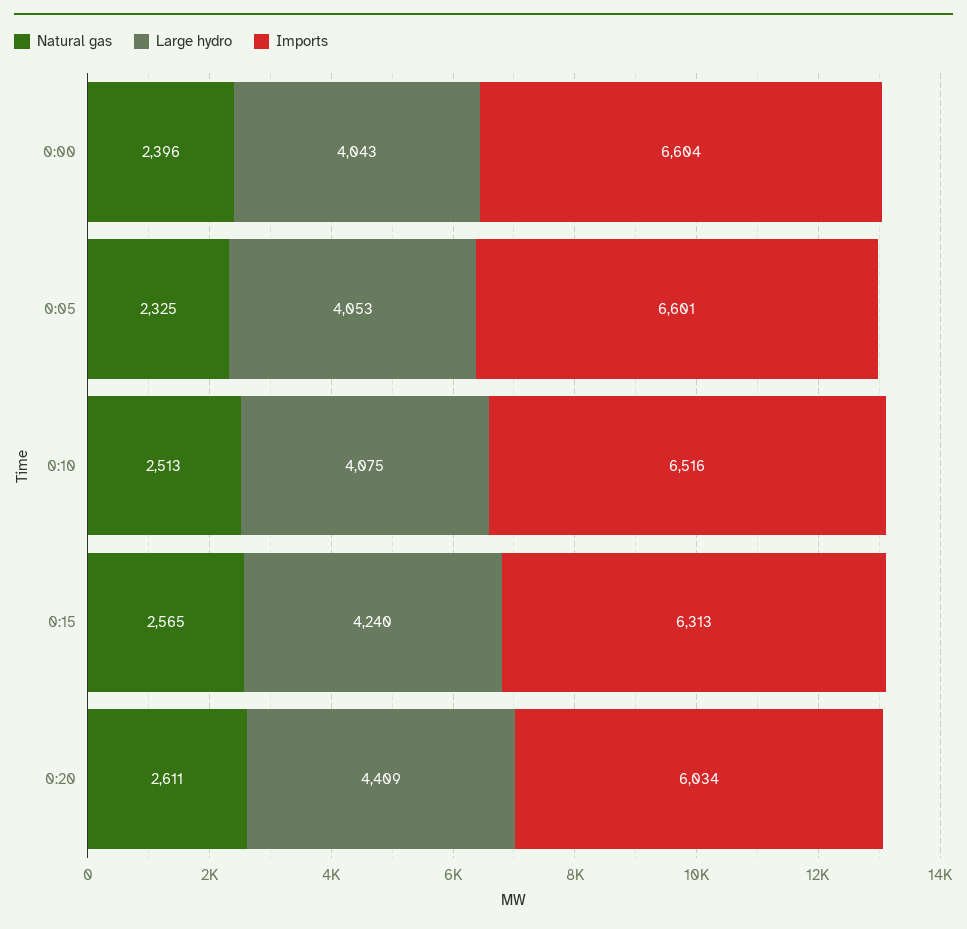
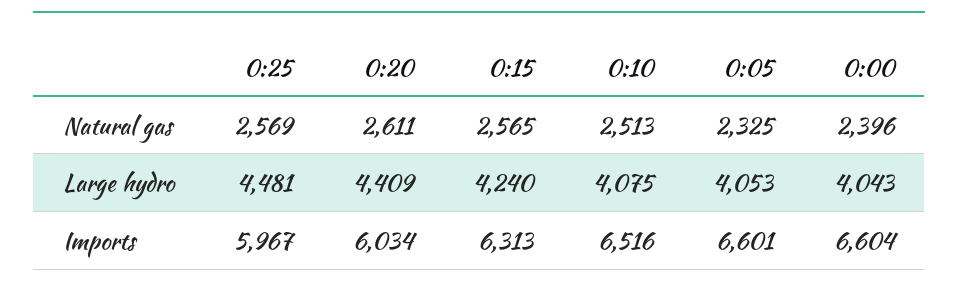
Natural gas, 0:25: none -> 2569
Large hydro, 0:25: none -> 4481
Imports, 0:25: none -> 5967

